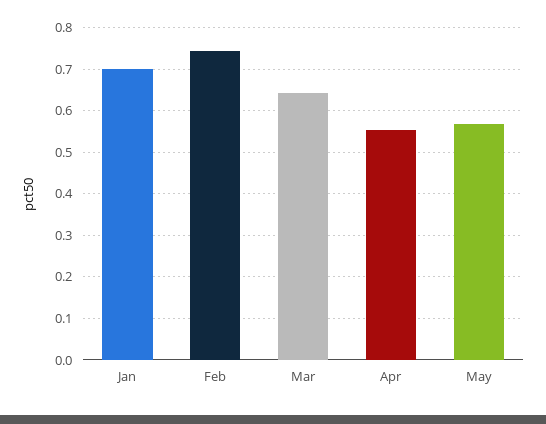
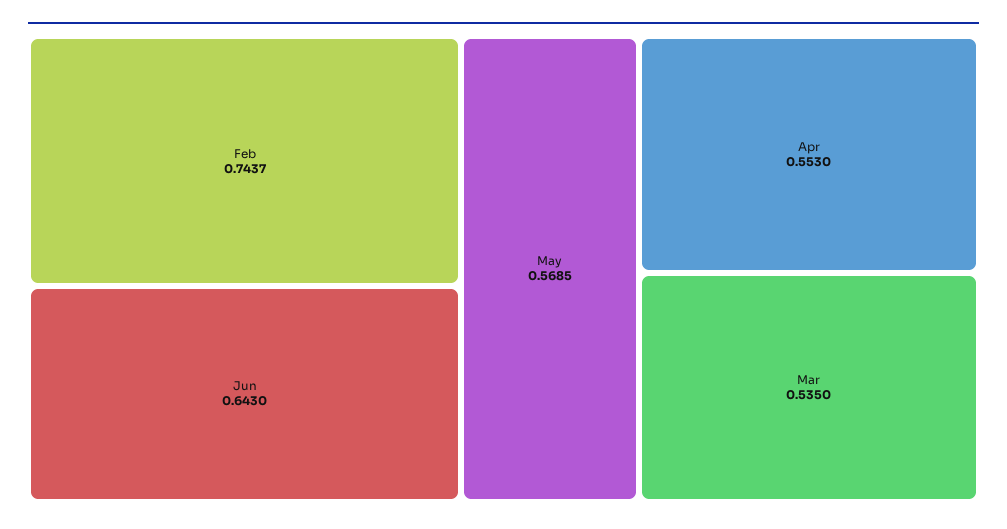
Jan: 0.7 -> none
Mar: 0.64 -> 0.535
Jun: none -> 0.643

